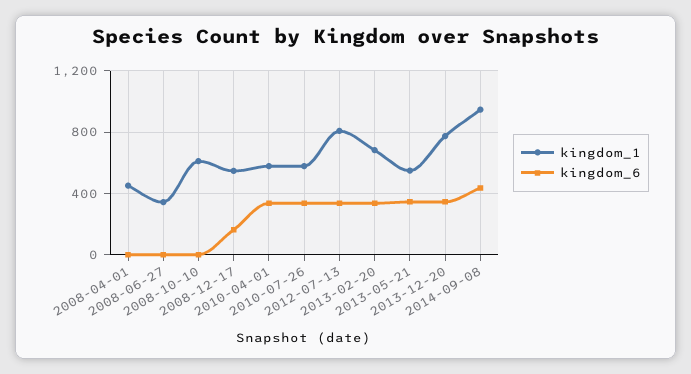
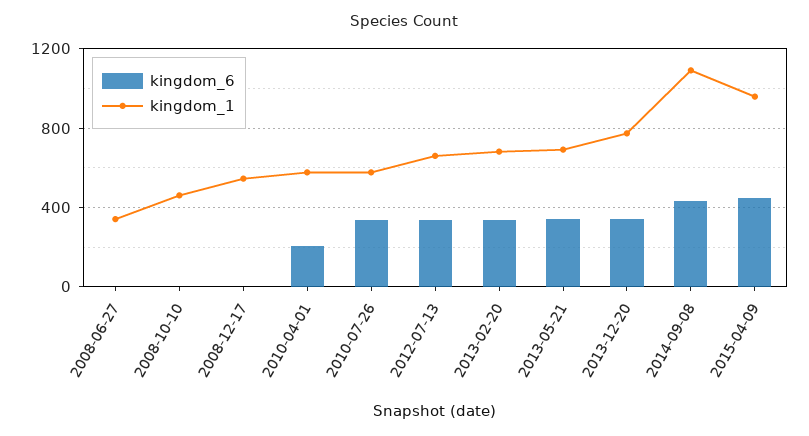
kingdom_1, 2008-04-01: 450 -> none
kingdom_6, 2008-04-01: 0 -> none
kingdom_1, 2008-10-10: 600 -> 450
kingdom_6, 2008-12-17: 150 -> 0
kingdom_6, 2010-04-01: 350 -> 200
kingdom_1, 2012-07-13: 800 -> 650
kingdom_1, 2013-05-21: 550 -> 700
kingdom_1, 2014-09-08: 950 -> 1100
kingdom_6, 2015-04-09: none -> 450
kingdom_1, 2015-04-09: none -> 950

